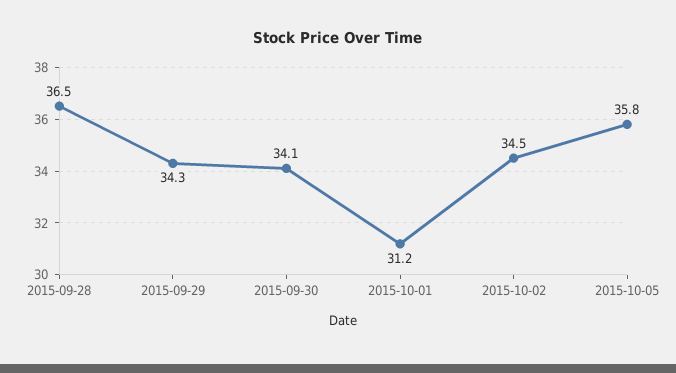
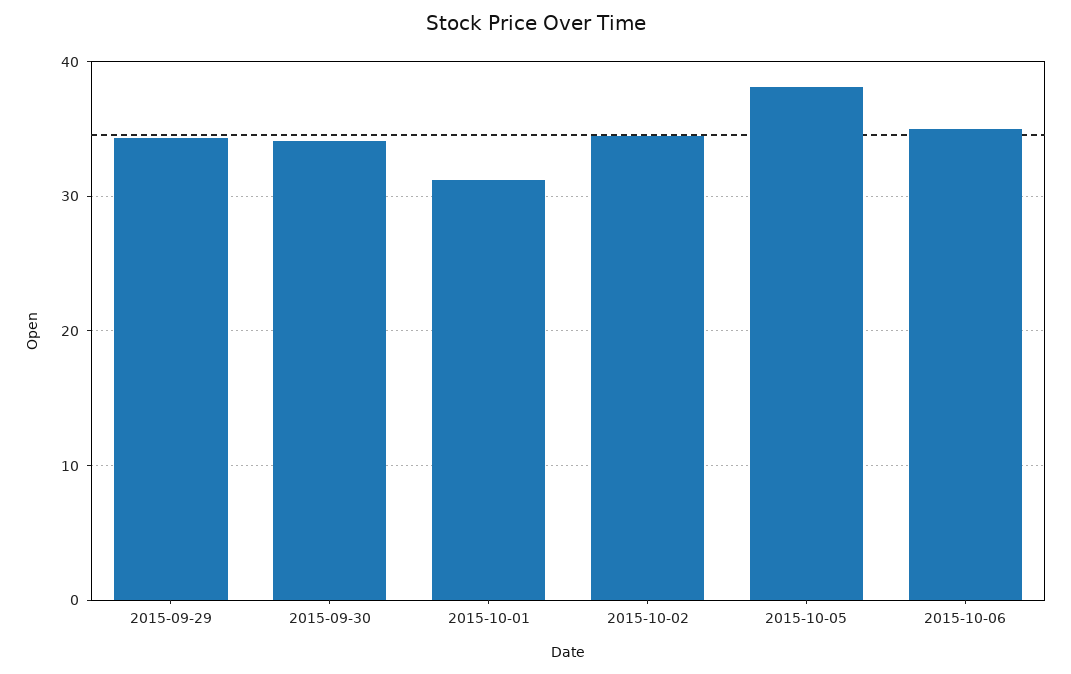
2015-09-28: 36.5 -> none
2015-10-05: 35.8 -> 38
2015-10-06: none -> 35

